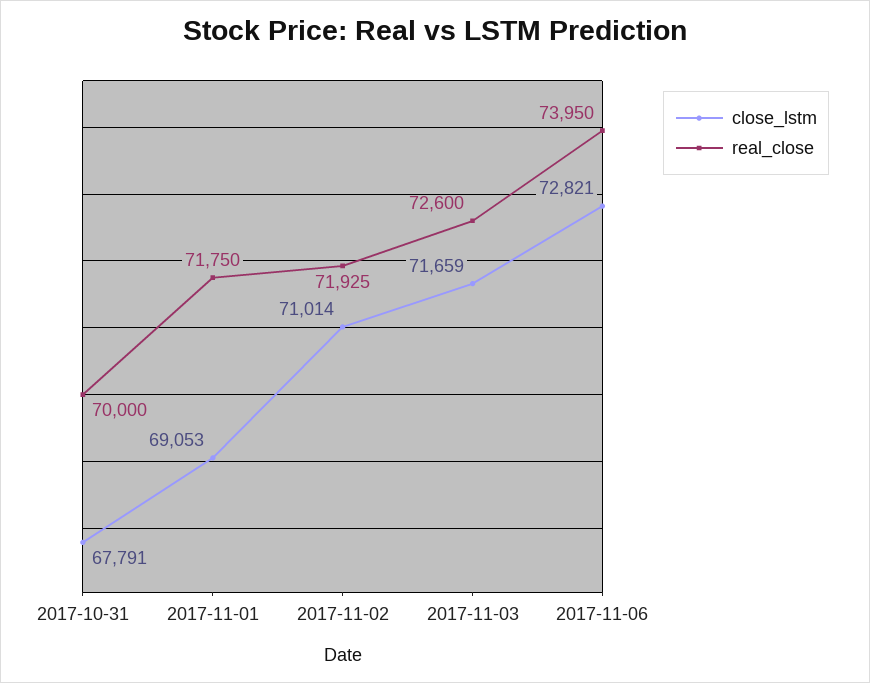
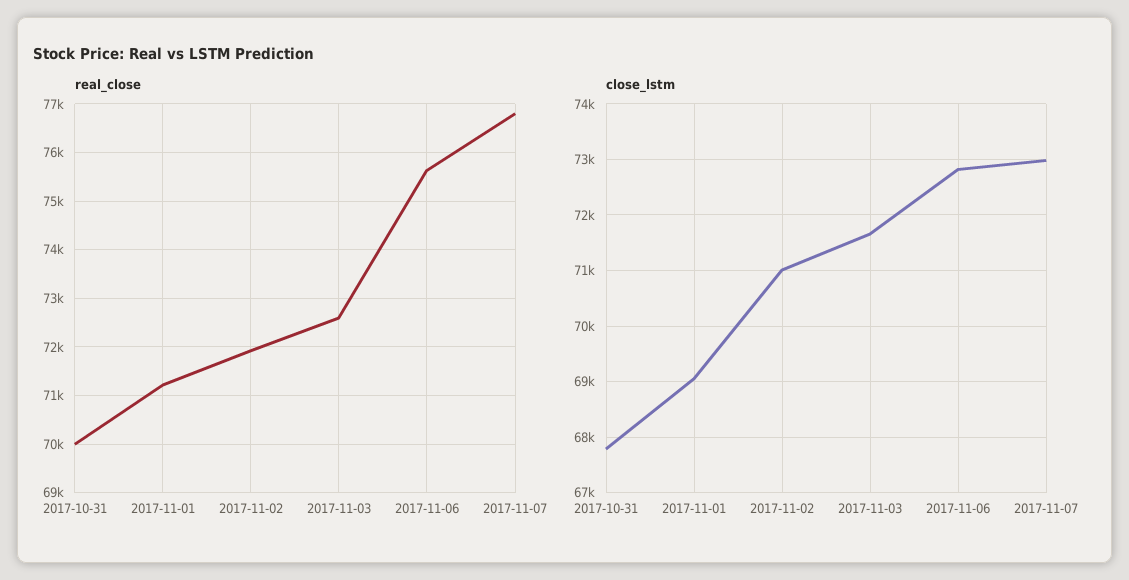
real_close, 2017-11-01: 71750 -> 71200
real_close, 2017-11-06: 73950 -> 75600
real_close, 2017-11-07: none -> 76800
close_lstm, 2017-11-07: none -> 73000

